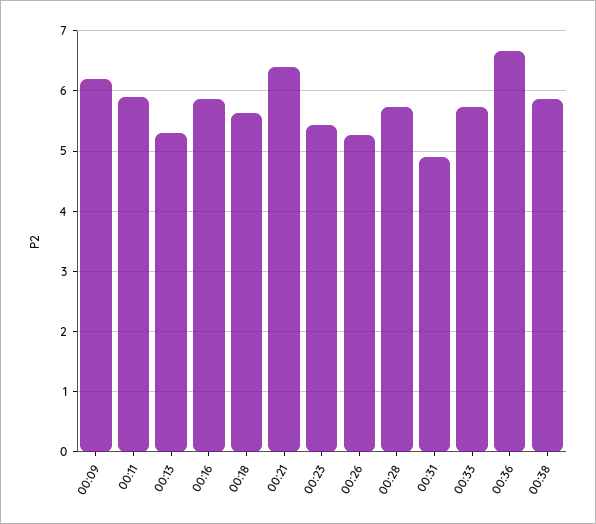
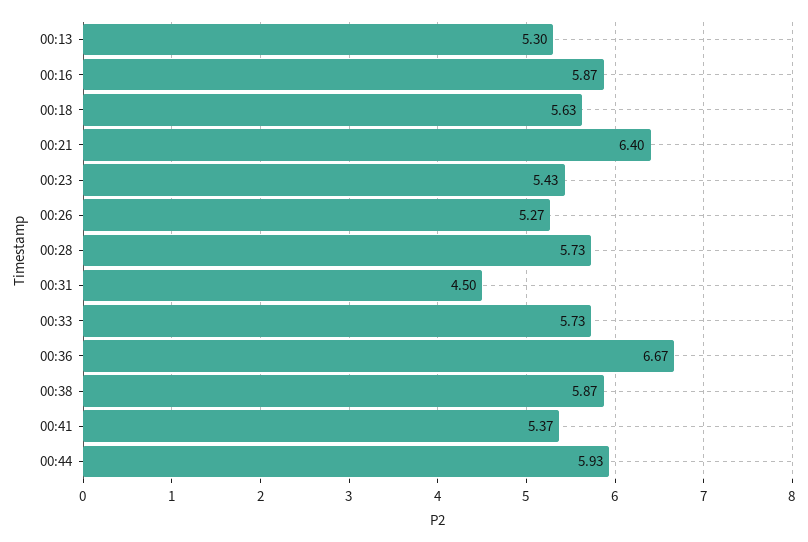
00:09: 6.2 -> none
00:11: 5.9 -> none
00:31: 4.9 -> 4.5
00:41: none -> 5.37
00:44: none -> 5.93

